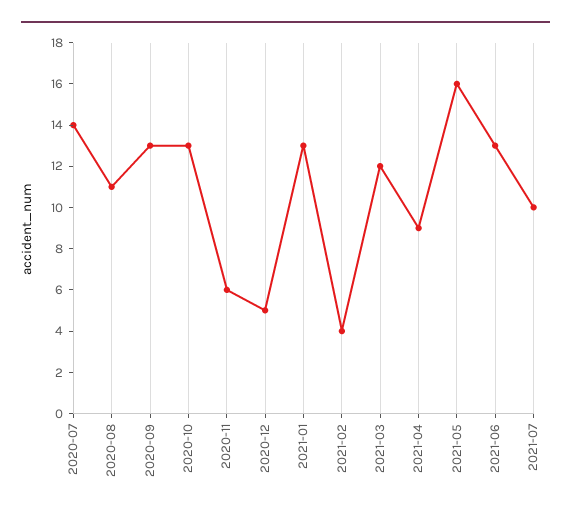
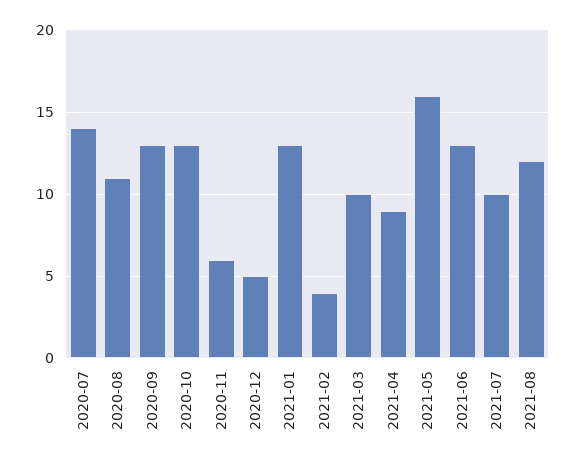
2021-03: 12 -> 10
2021-08: none -> 12

